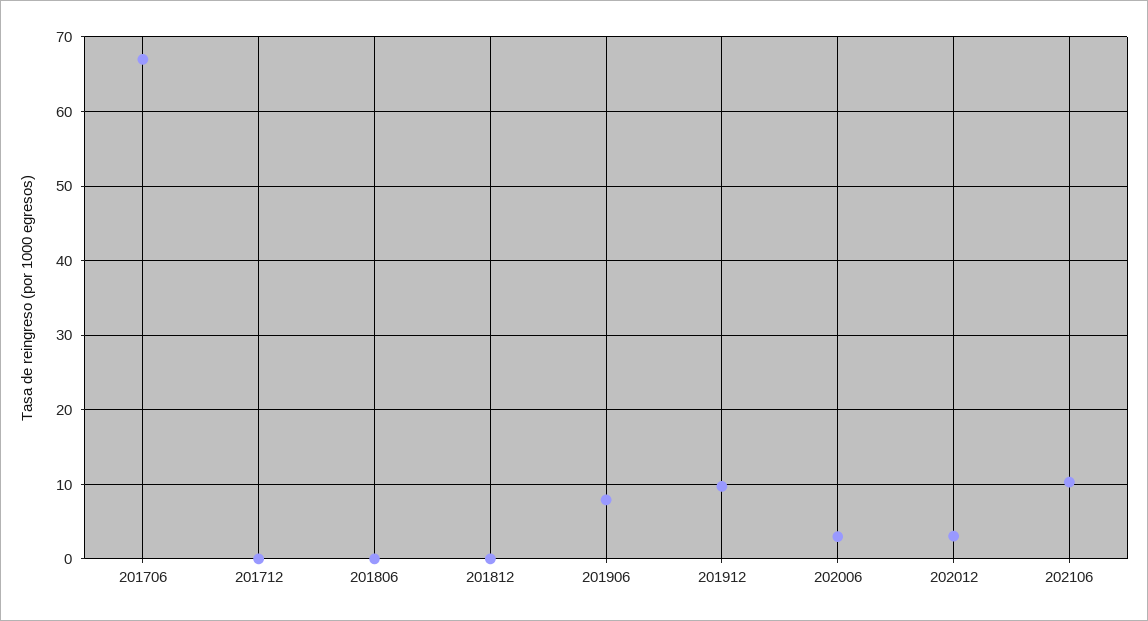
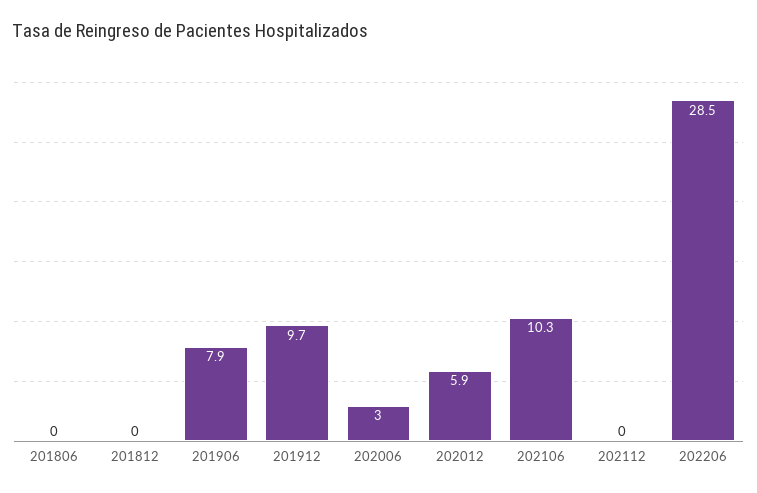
201706: 67 -> none
201712: 0 -> none
202012: 3 -> 5.9
202112: none -> 0
202206: none -> 28.5

